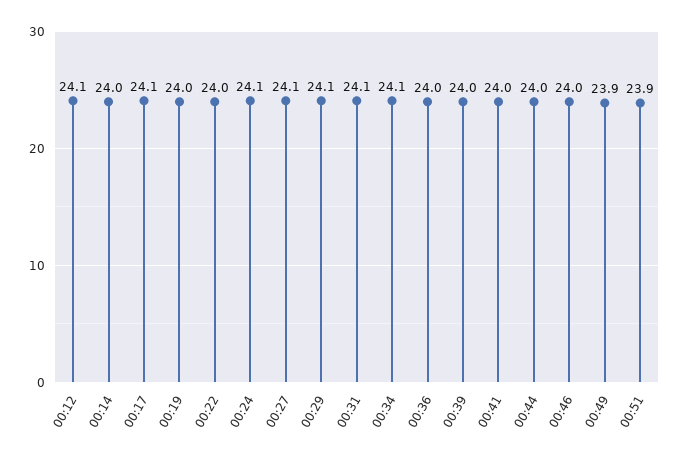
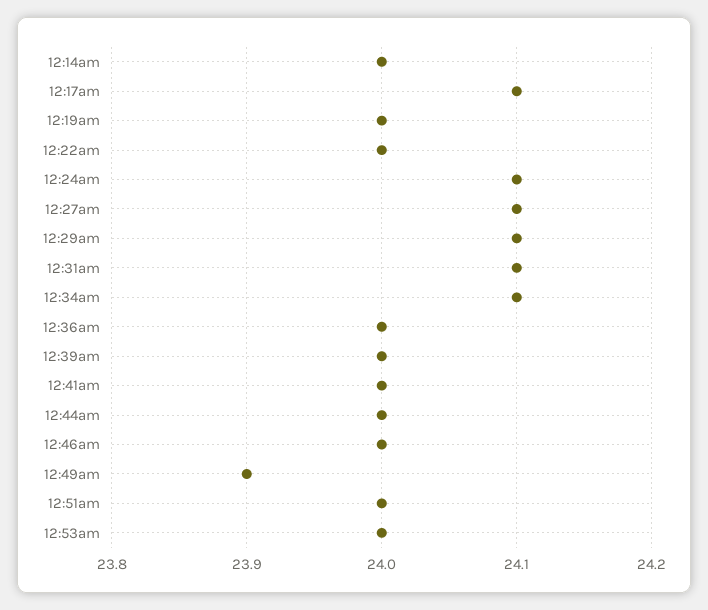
00:12: 24.1 -> none
00:51: 23.9 -> 24
12:53am: none -> 24

